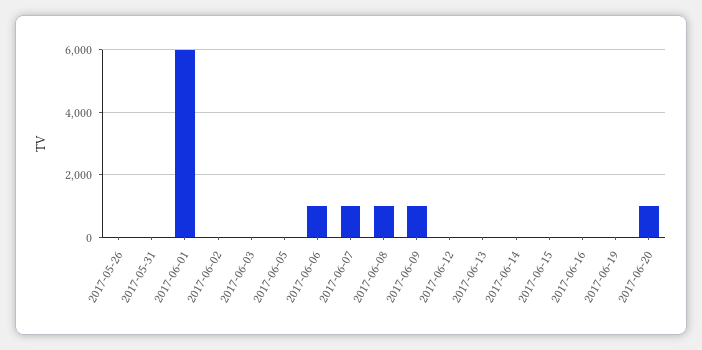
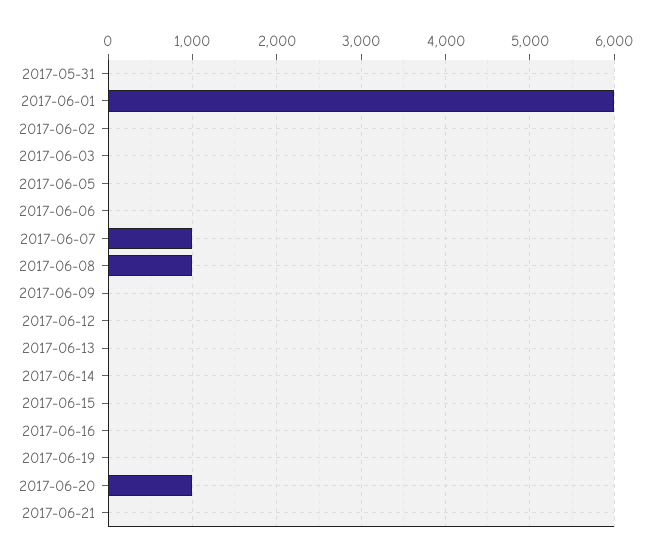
2017-05-26: 0 -> none
2017-06-06: 1000 -> 0
2017-06-09: 1000 -> 0
2017-06-21: none -> 0

